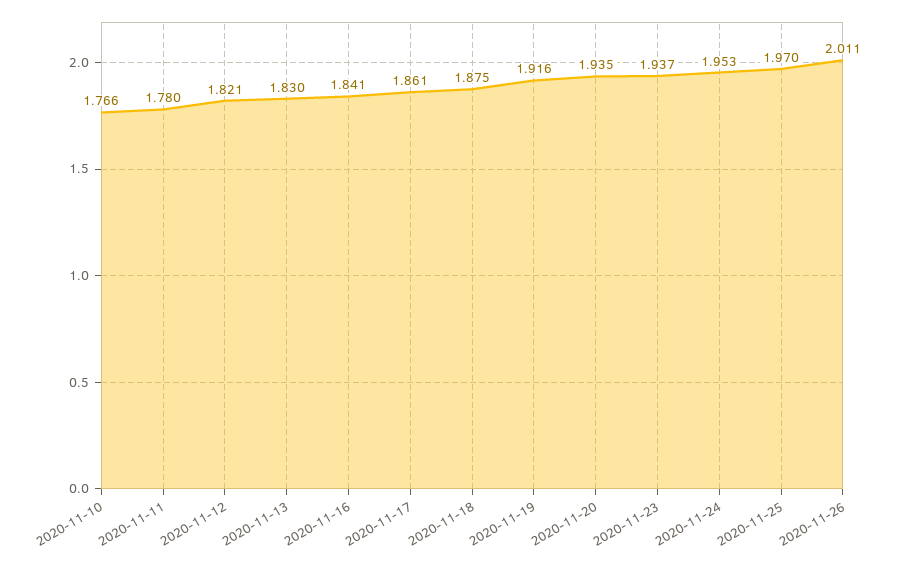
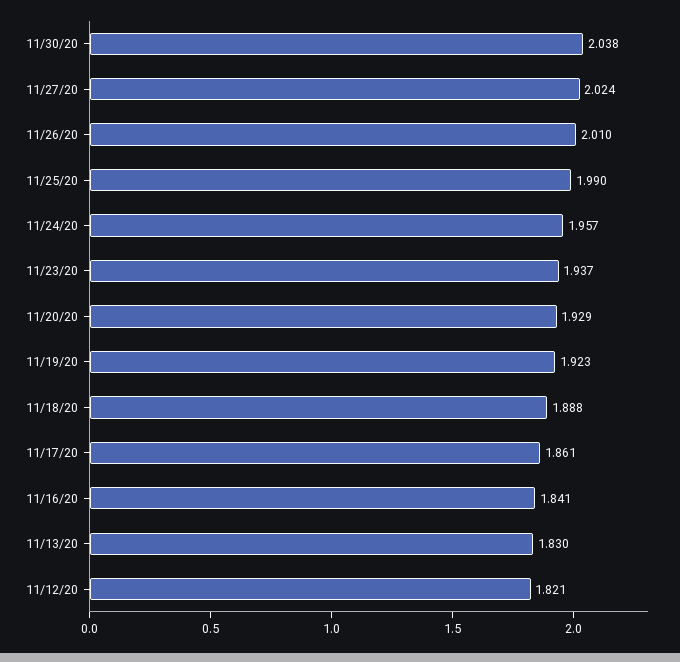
2020-11-10: 1.766 -> none
2020-11-11: 1.78 -> none
2020-11-18: 1.875 -> 1.888
2020-11-19: 1.916 -> 1.923
2020-11-20: 1.935 -> 1.929
2020-11-24: 1.953 -> 1.957
2020-11-25: 1.97 -> 1.99
2020-11-26: 2.011 -> 2.01
11/30/20: none -> 2.038
11/27/20: none -> 2.024

